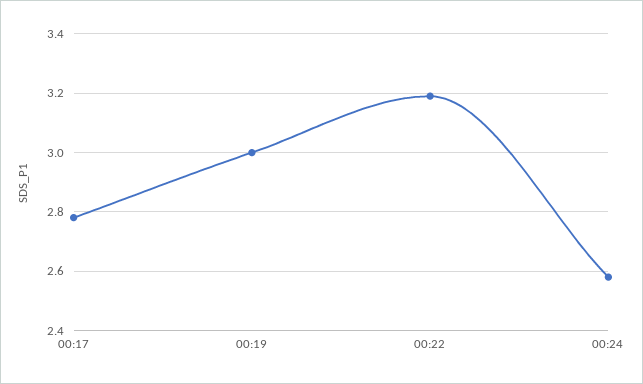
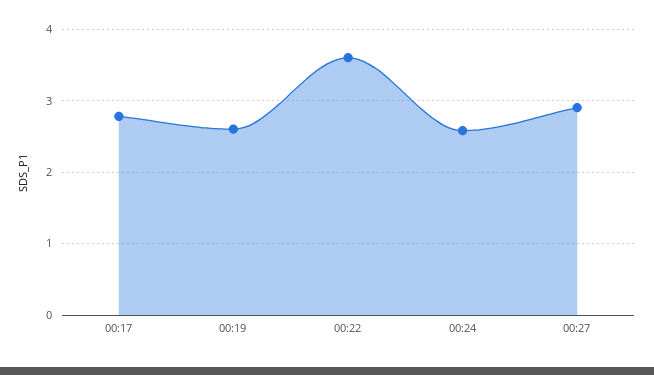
00:19: 3 -> 2.6
00:22: 3.2 -> 3.6
00:27: none -> 2.9

